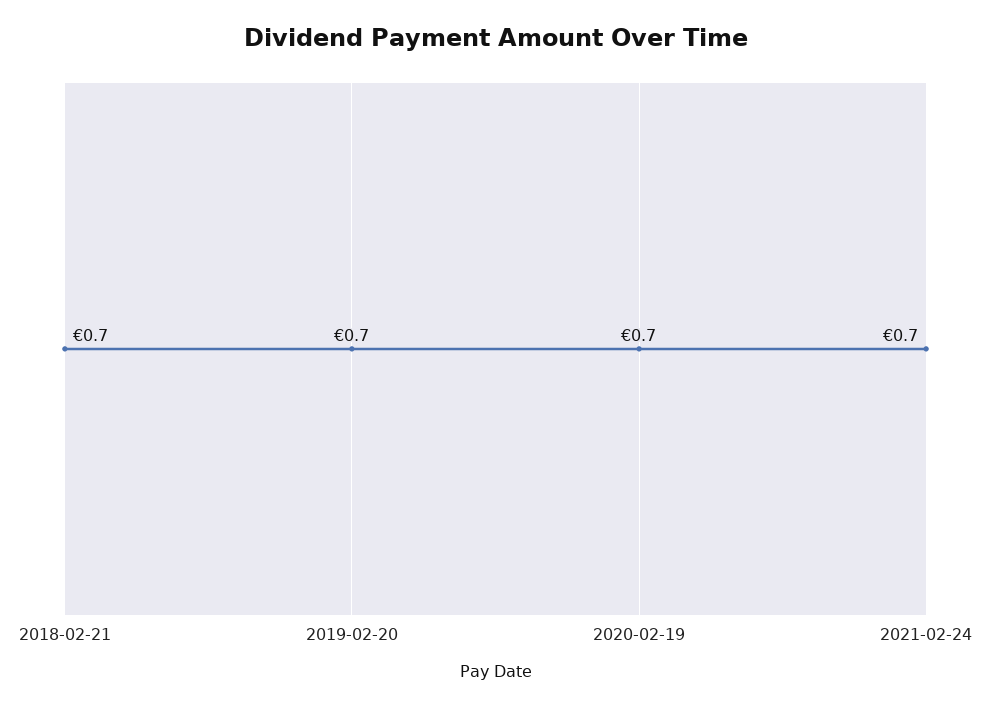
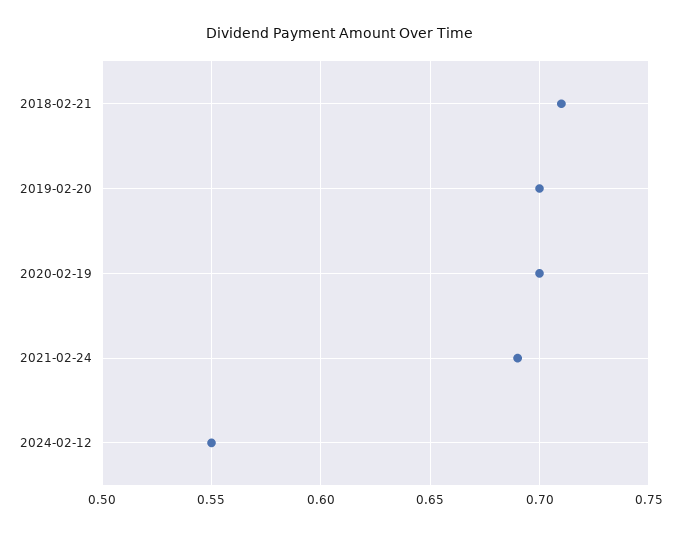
2018-02-21: 0.7 -> 0.71
2021-02-24: 0.7 -> 0.69
2024-02-12: none -> 0.55

